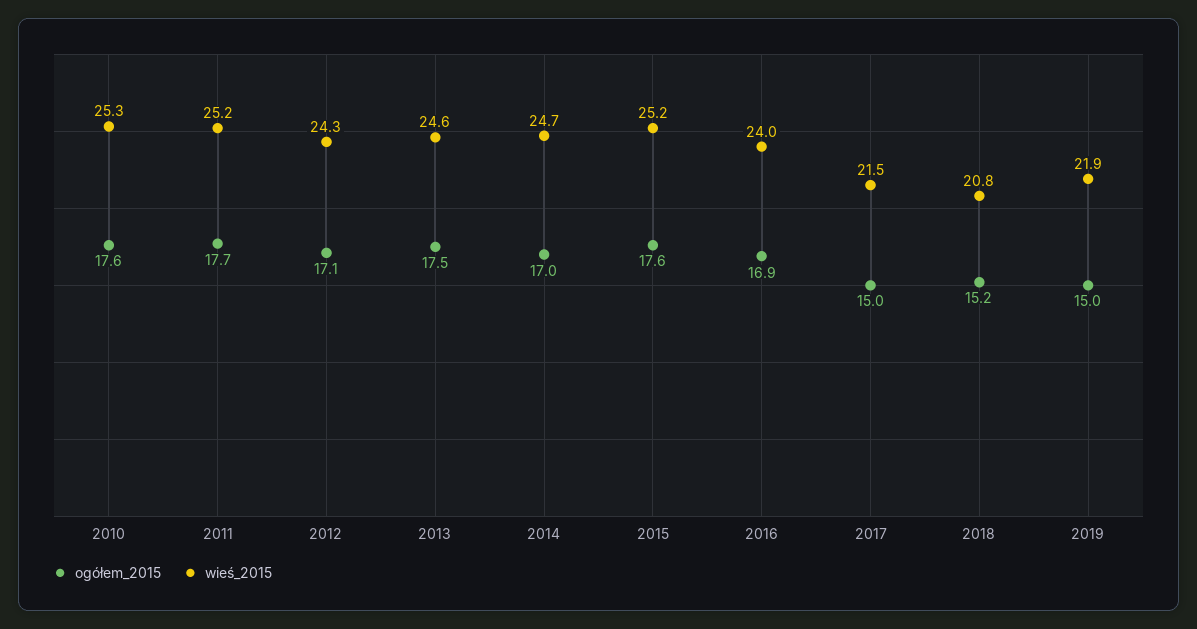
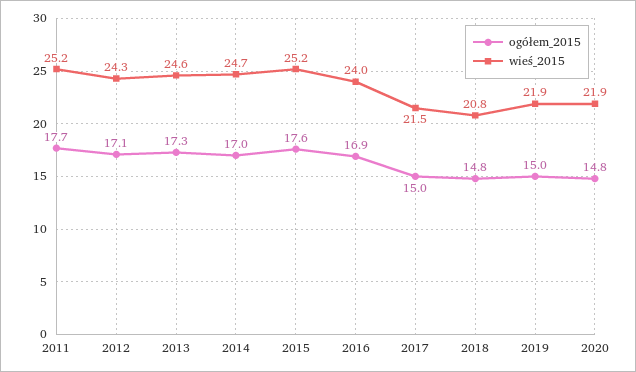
ogółem_2015, 2010: 17.6 -> none
wieś_2015, 2010: 25.3 -> none
ogółem_2015, 2013: 17.5 -> 17.3
ogółem_2015, 2018: 15.2 -> 14.8
ogółem_2015, 2020: none -> 14.8
wieś_2015, 2020: none -> 21.9

